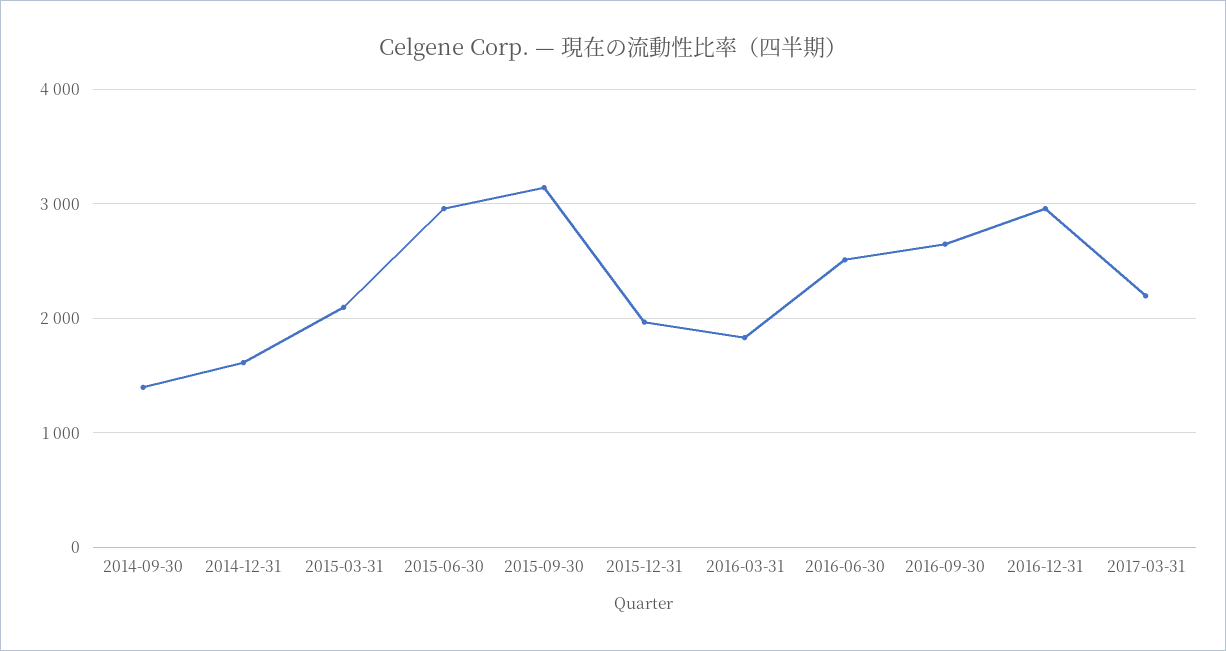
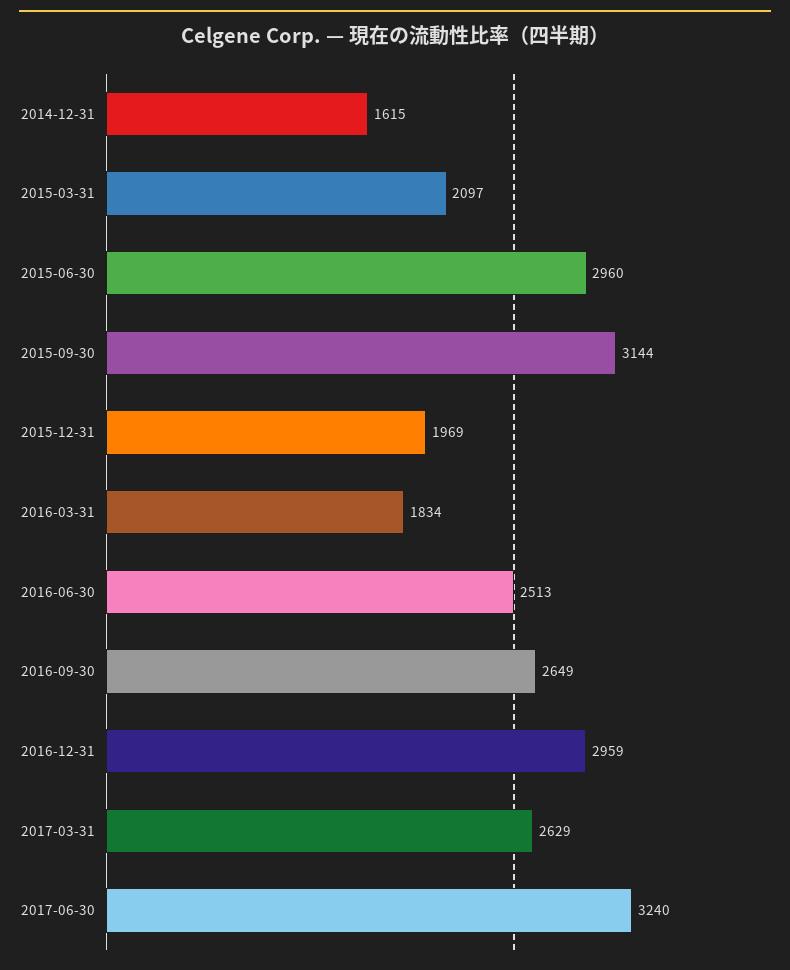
2014-09-30: 1400 -> none
2017-03-31: 2200 -> 2629
2017-06-30: none -> 3240

